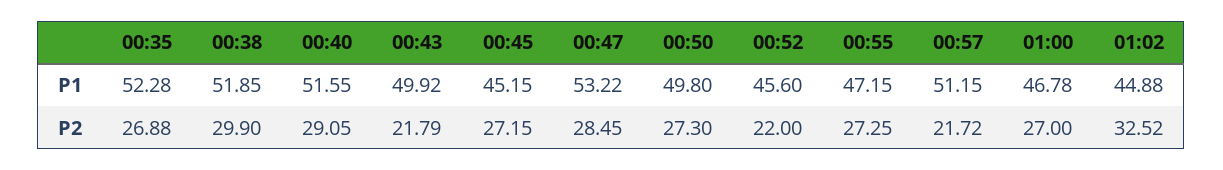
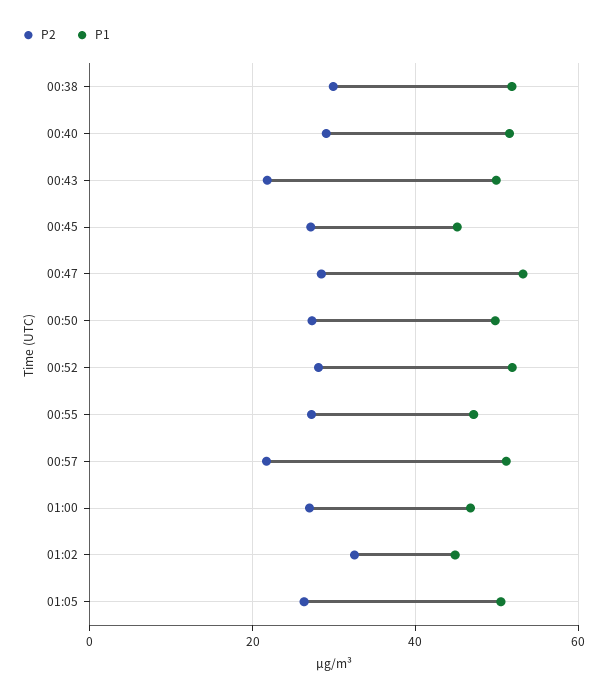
P1, 00:35: 52.28 -> none
P1, 00:52: 45.6 -> 52
P2, 00:35: 26.88 -> none
P2, 00:52: 22 -> 28
P2, 01:05: none -> 26
P1, 01:05: none -> 50

